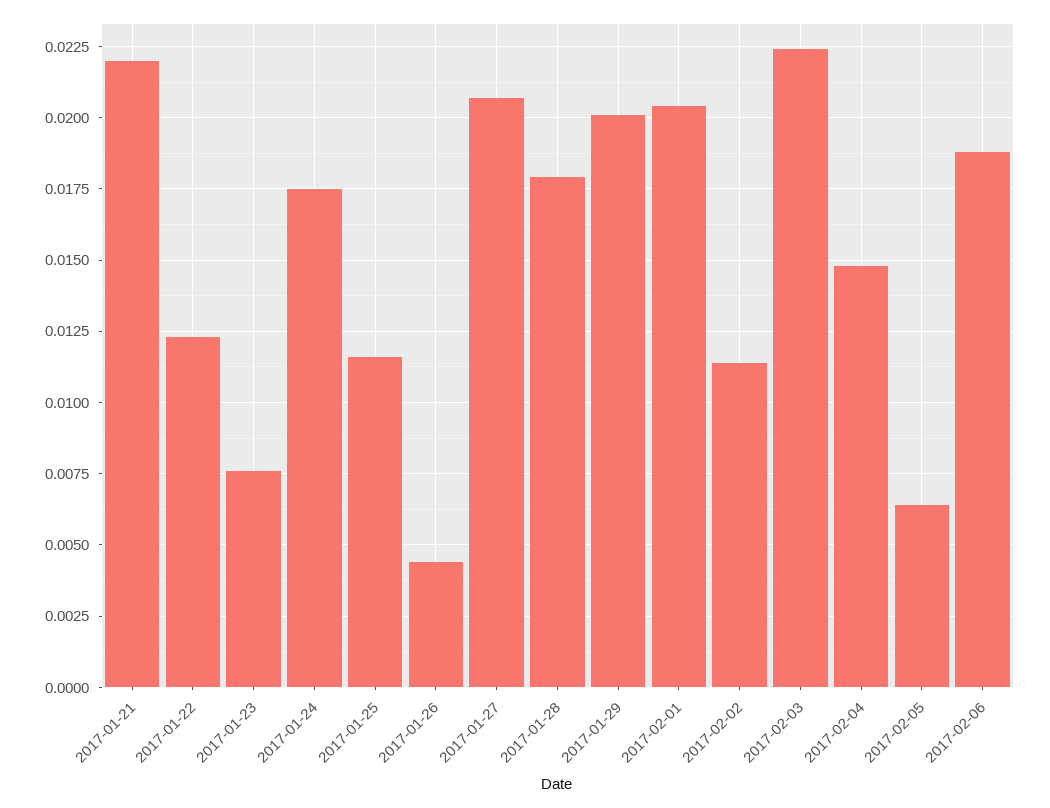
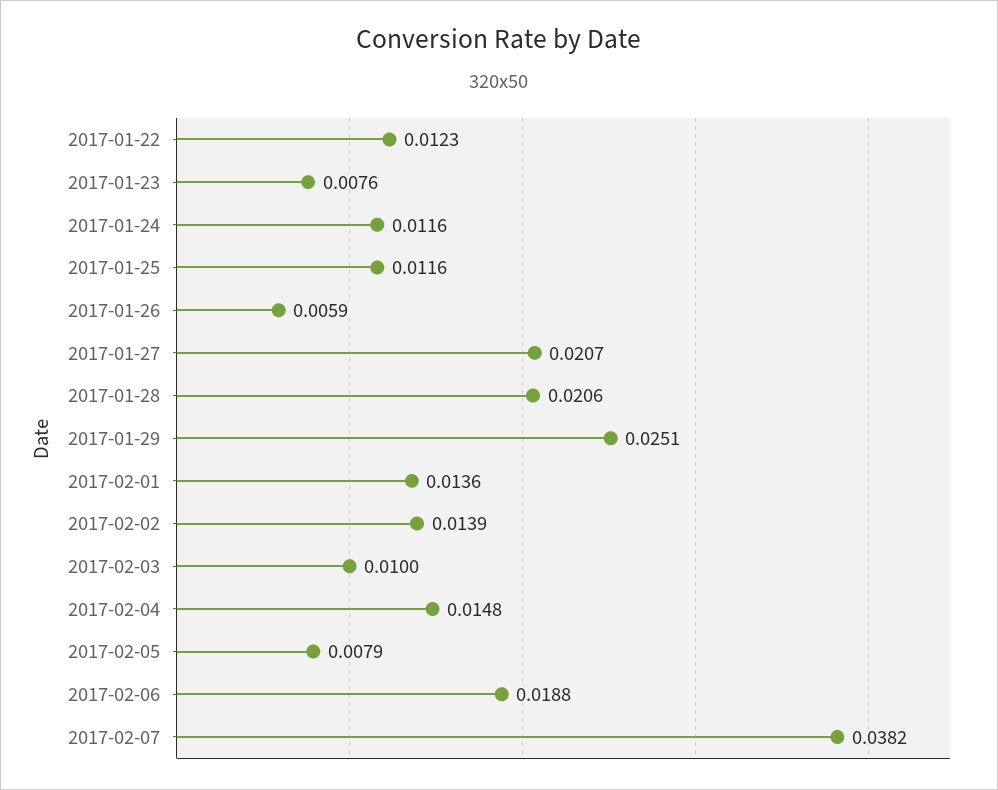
2017-01-21: 0.022 -> none
2017-01-24: 0.0175 -> 0.0116
2017-01-26: 0.0045 -> 0.0059
2017-01-28: 0.018 -> 0.0206
2017-01-29: 0.02 -> 0.0251
2017-02-01: 0.0205 -> 0.0136
2017-02-02: 0.0115 -> 0.0139
2017-02-03: 0.0225 -> 0.01
2017-02-05: 0.0065 -> 0.0079
2017-02-07: none -> 0.0382

